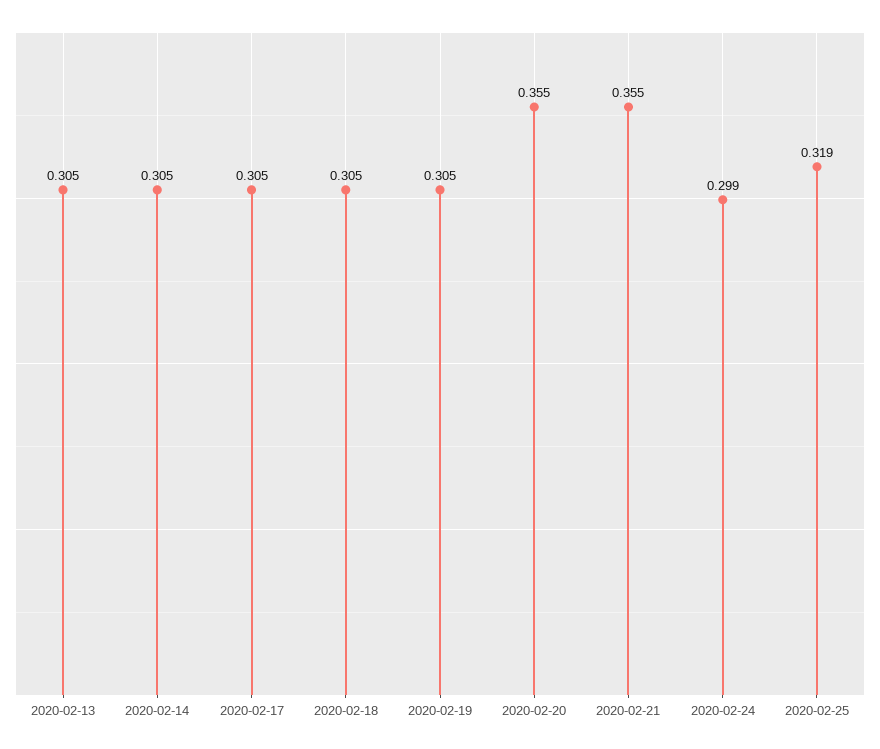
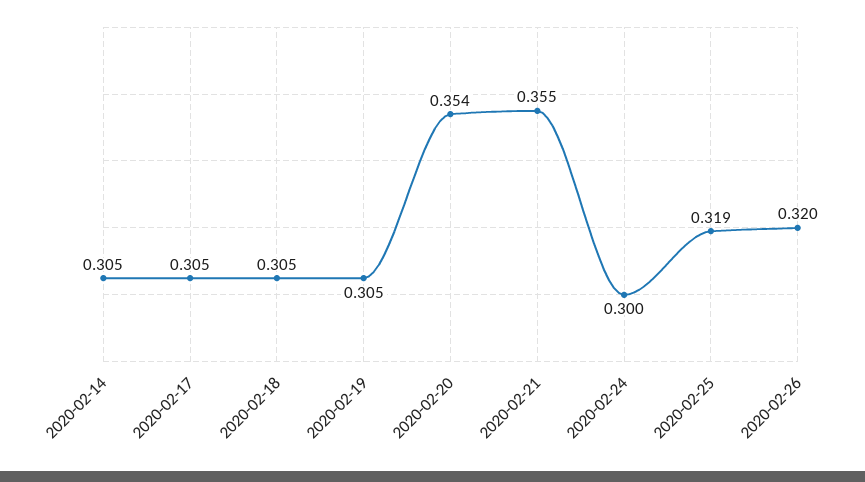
2020-02-13: 0.305 -> none
2020-02-20: 0.355 -> 0.354
2020-02-24: 0.299 -> 0.3
2020-02-26: none -> 0.32

